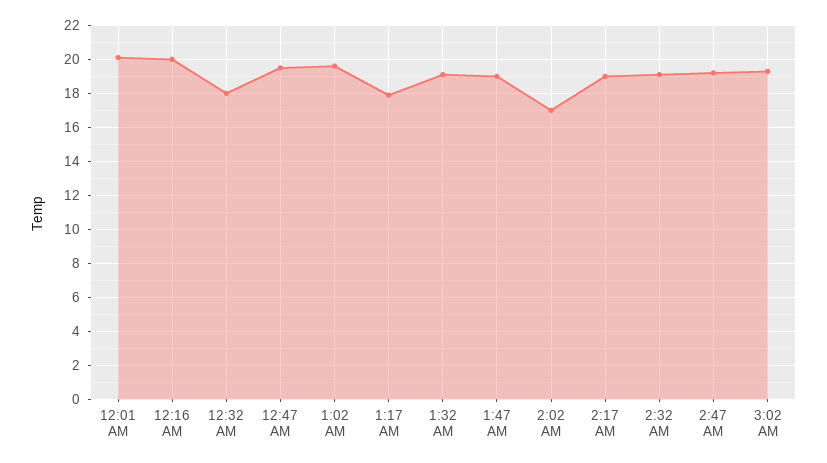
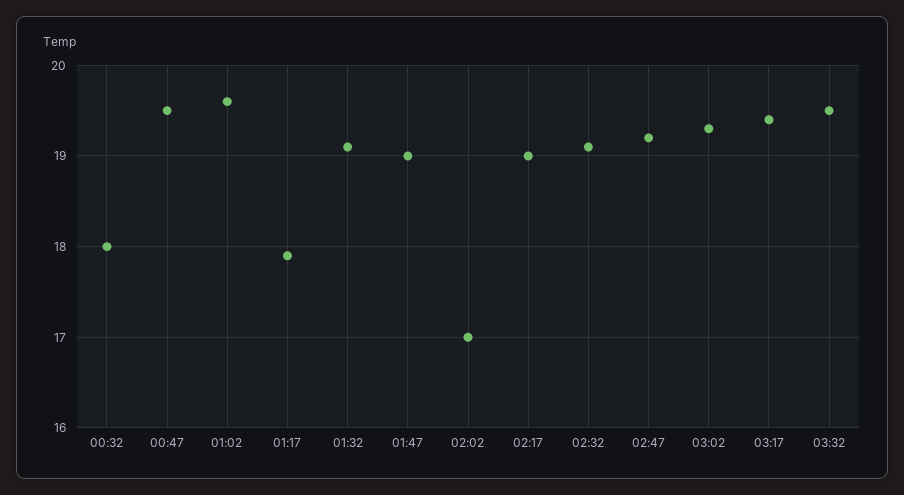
12:01 AM: 20 -> none
12:16 AM: 20 -> none
03:17: none -> 19.4
03:32: none -> 19.5

